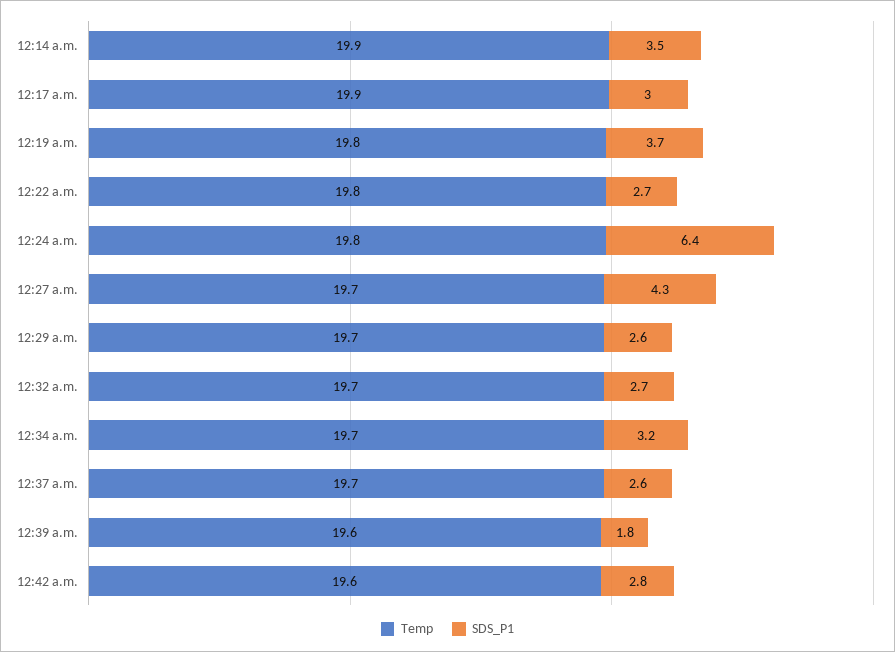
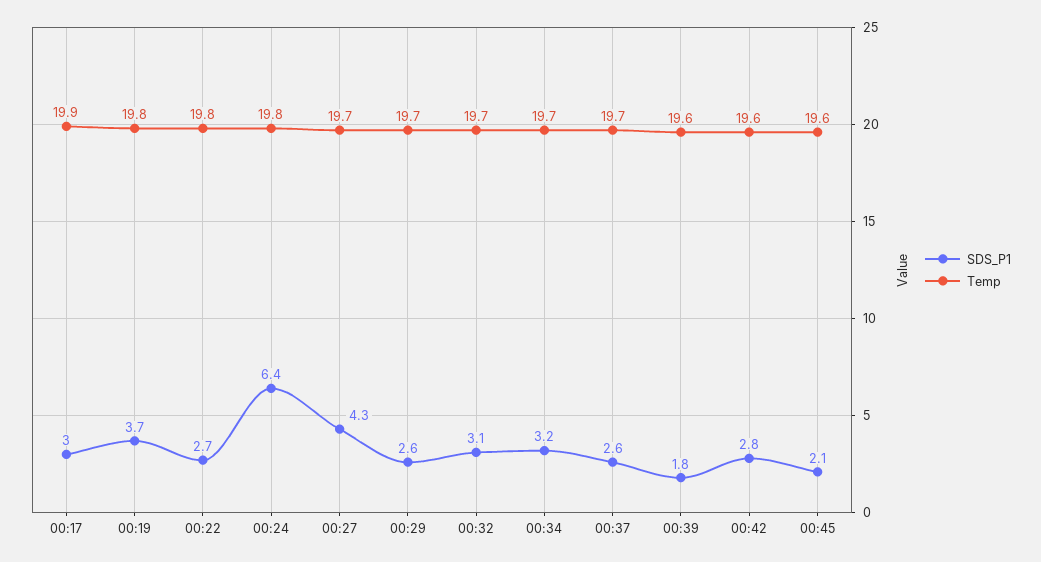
Temp, 12:14 a.m.: 19.9 -> none
SDS_P1, 12:14 a.m.: 3.5 -> none
SDS_P1, 12:32 a.m.: 2.7 -> 3.1
SDS_P1, 00:45: none -> 2.1
Temp, 00:45: none -> 19.6

